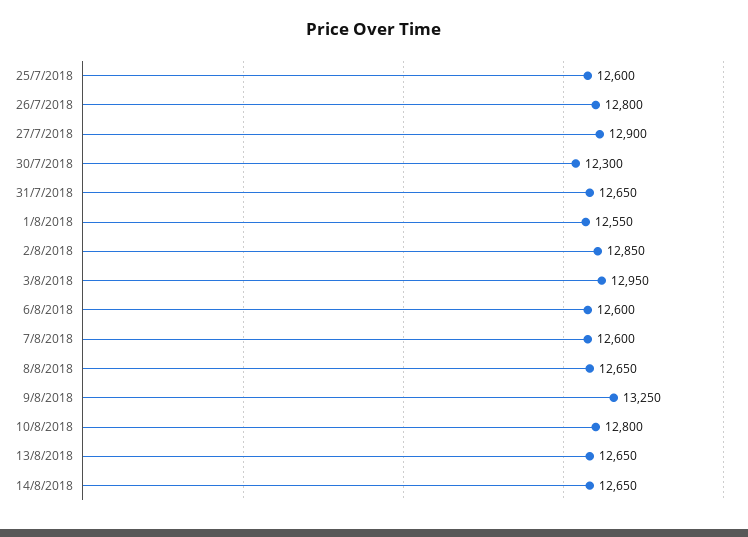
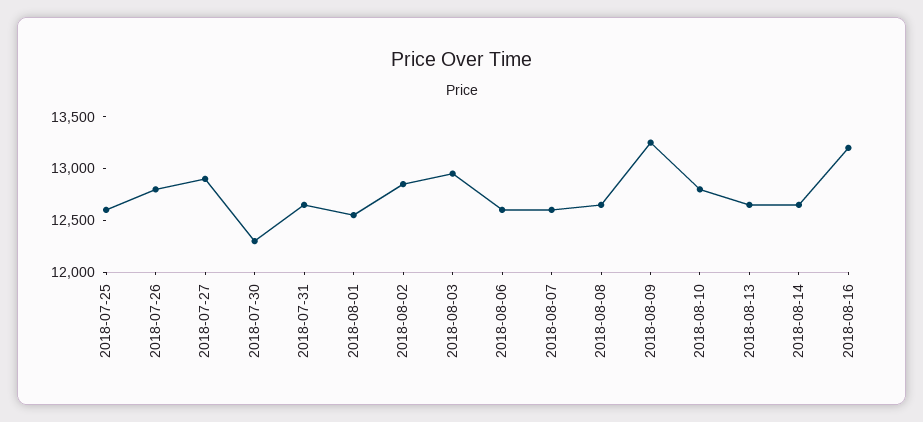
2018-08-16: none -> 13200

